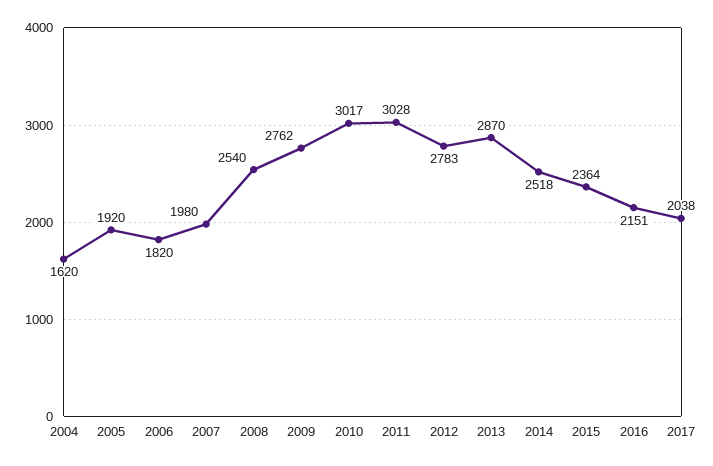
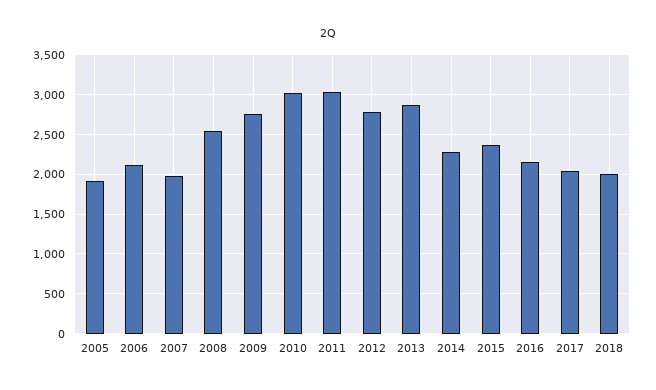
2004: 1620 -> none
2006: 1820 -> 2100
2014: 2518 -> 2300
2018: none -> 2000

